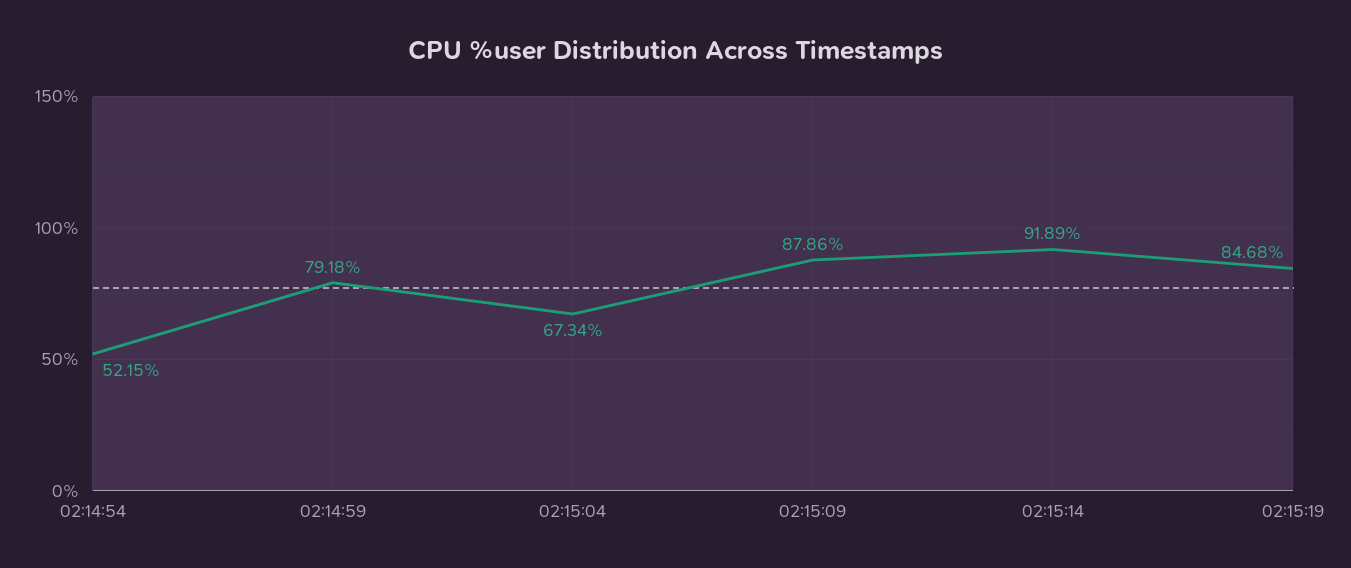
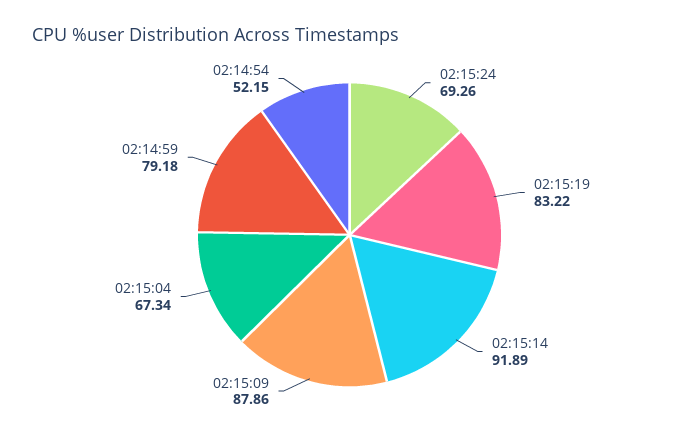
02:15:19: 84.68 -> 83.22
02:15:24: none -> 69.26

